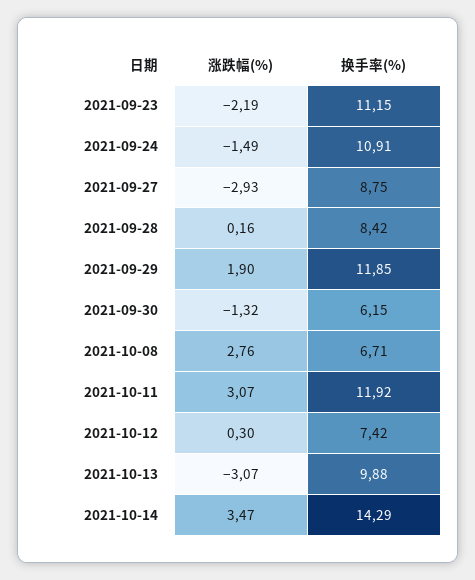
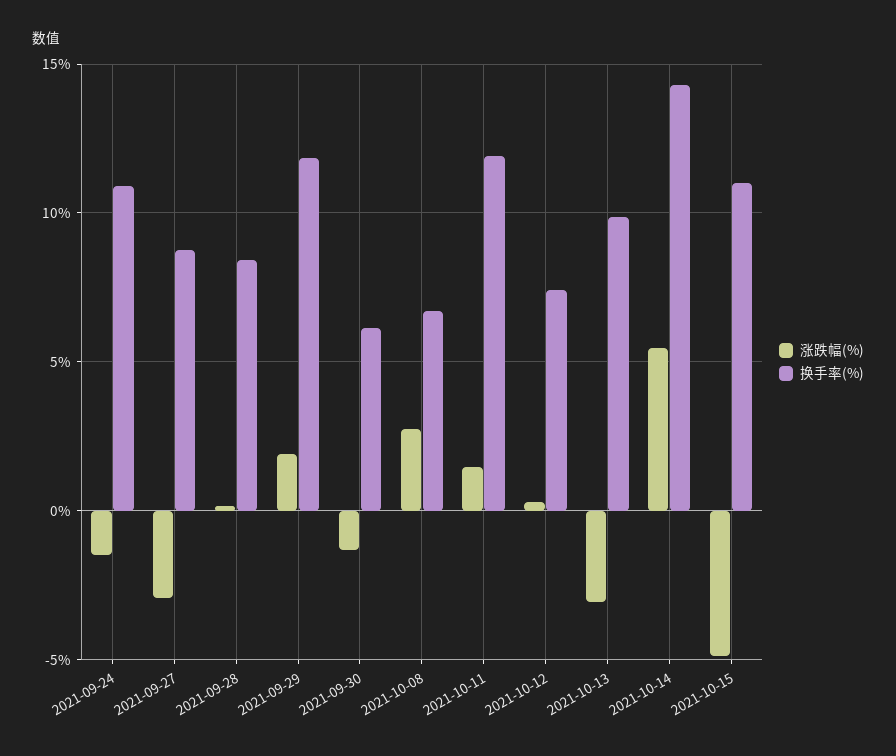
涨跌幅(%), 2021-09-23: -2.19 -> none
换手率(%), 2021-09-23: 11.15 -> none
涨跌幅(%), 2021-10-11: 3.07 -> 1.5
涨跌幅(%), 2021-10-14: 3.47 -> 5.5
涨跌幅(%), 2021-10-15: none -> -5
换手率(%), 2021-10-15: none -> 11

